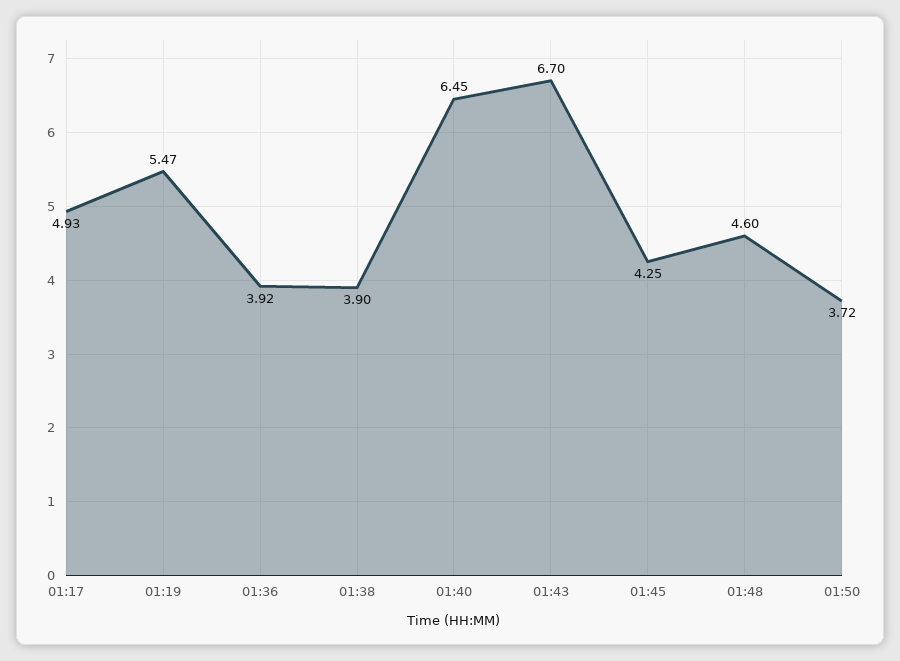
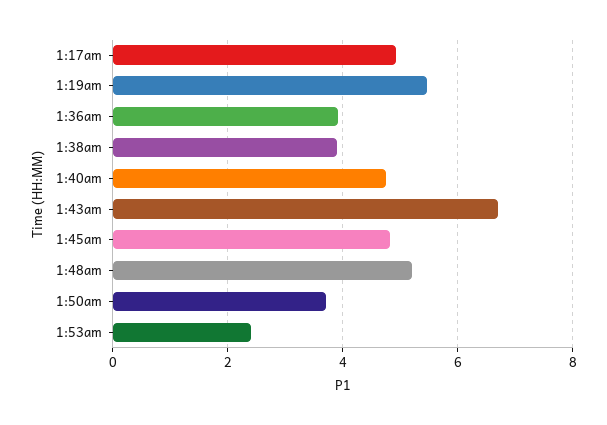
01:40: 6.45 -> 4.8
01:45: 4.25 -> 4.8
01:48: 4.6 -> 5.2
1:53am: none -> 2.4

